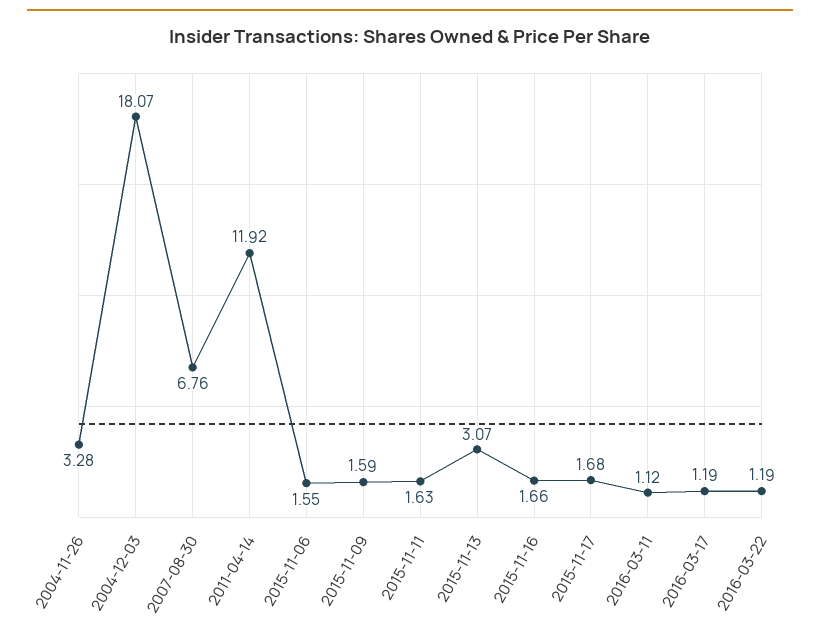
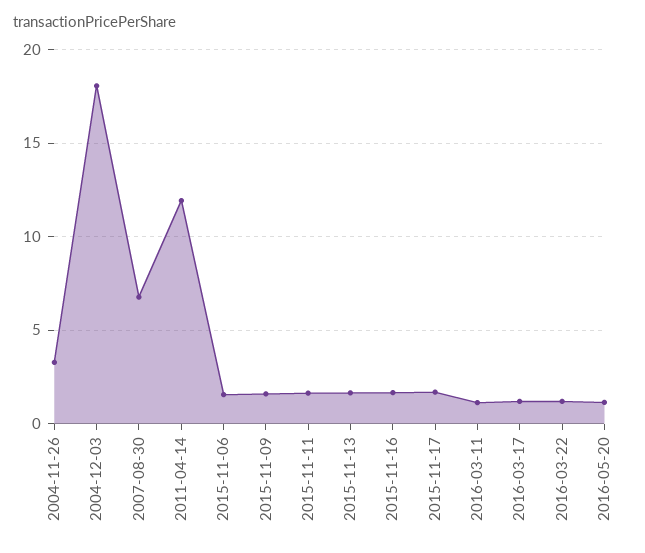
2015-11-13: 3.07 -> 1.5
2016-05-20: none -> 1

